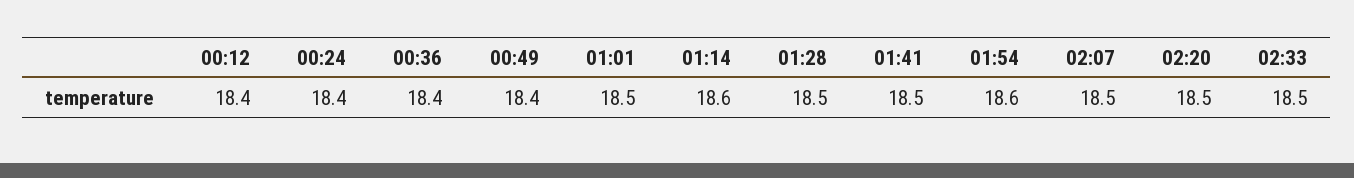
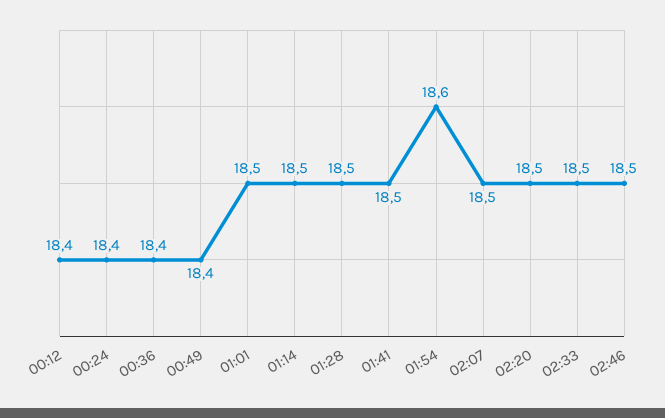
01:14: 18.6 -> 18.5
02:46: none -> 18.5

